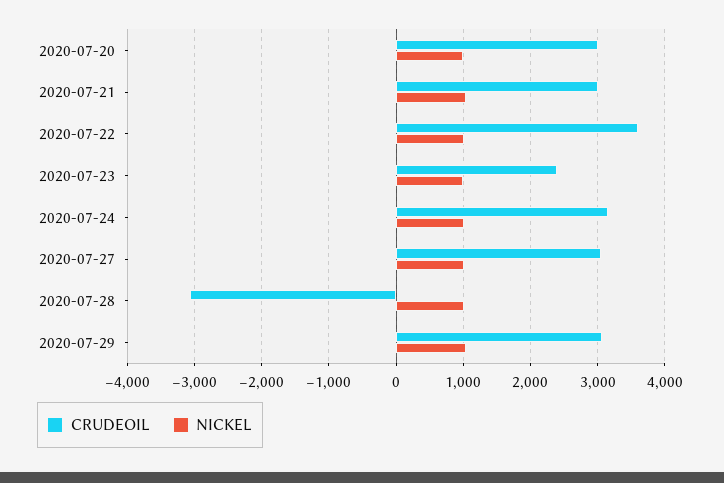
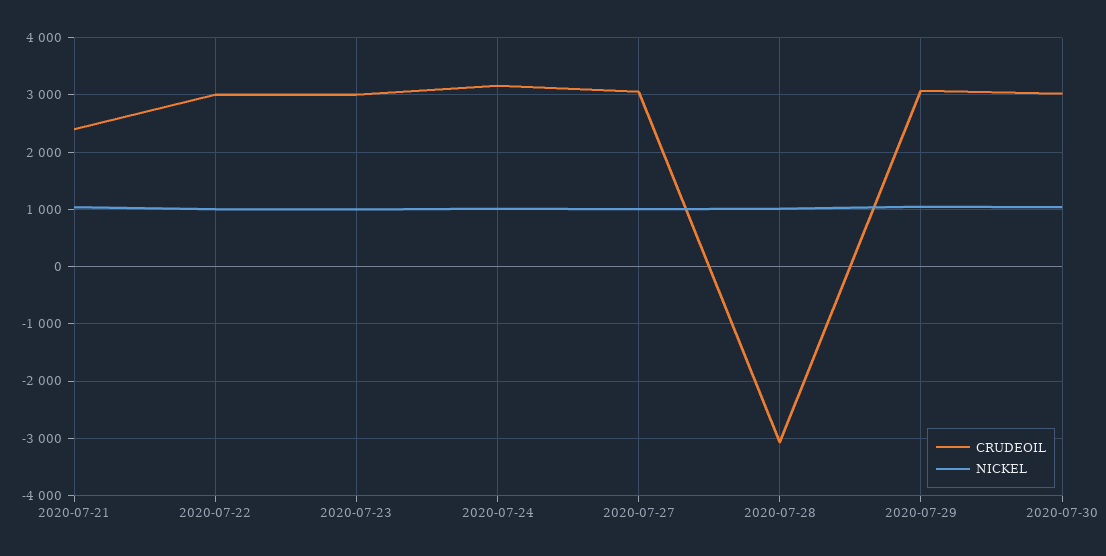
CRUDEOIL, 2020-07-20: 3000 -> none
NICKEL, 2020-07-20: 1000 -> none
CRUDEOIL, 2020-07-21: 3000 -> 2400
CRUDEOIL, 2020-07-22: 3600 -> 3000
CRUDEOIL, 2020-07-23: 2400 -> 3000
CRUDEOIL, 2020-07-30: none -> 3000
NICKEL, 2020-07-30: none -> 1000

